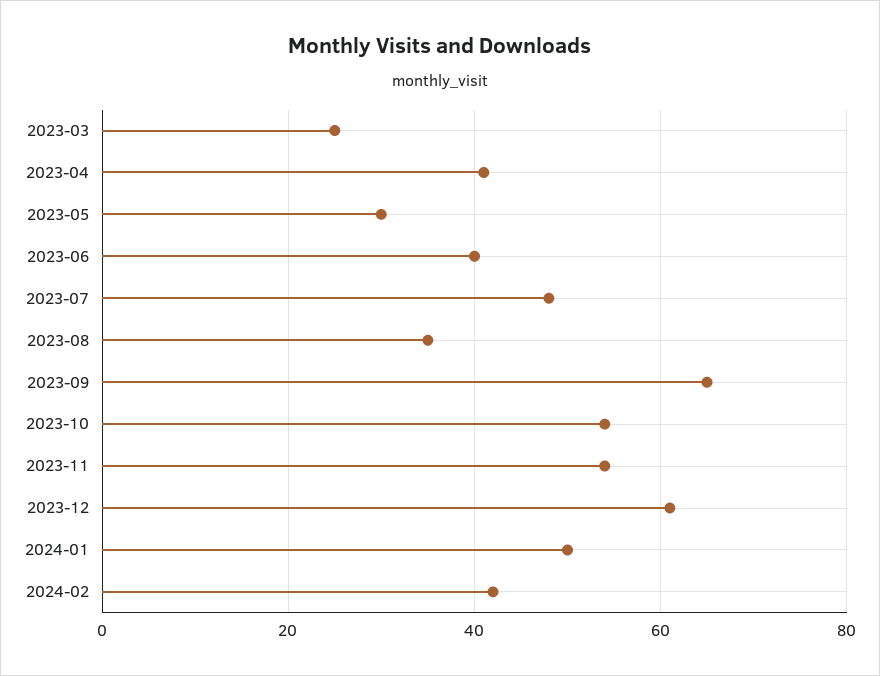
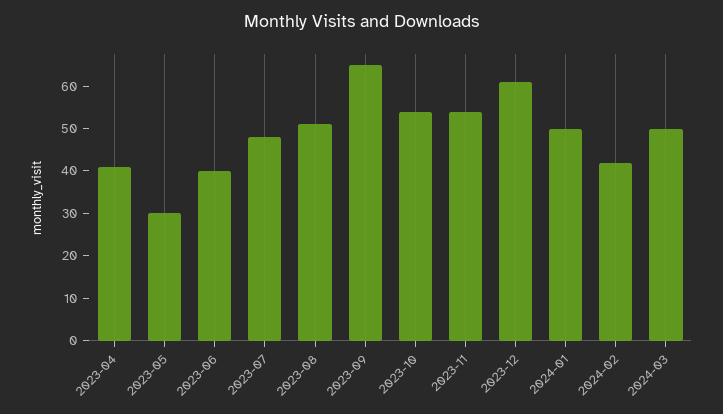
2023-03: 25 -> none
2023-08: 35 -> 50
2024-03: none -> 50

